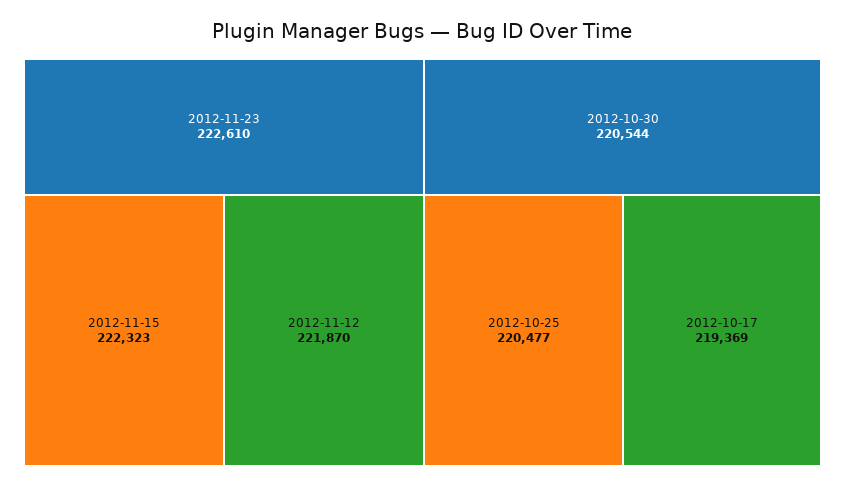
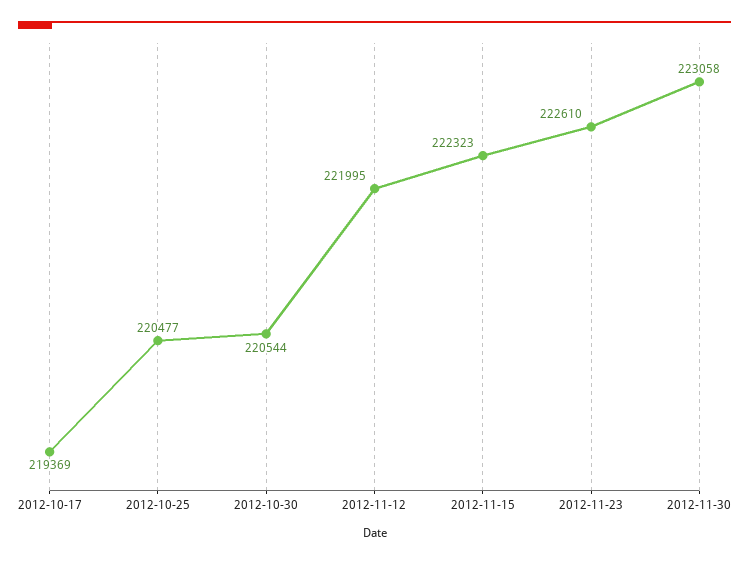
2012-11-12: 221870 -> 221995
2012-11-30: none -> 223058

